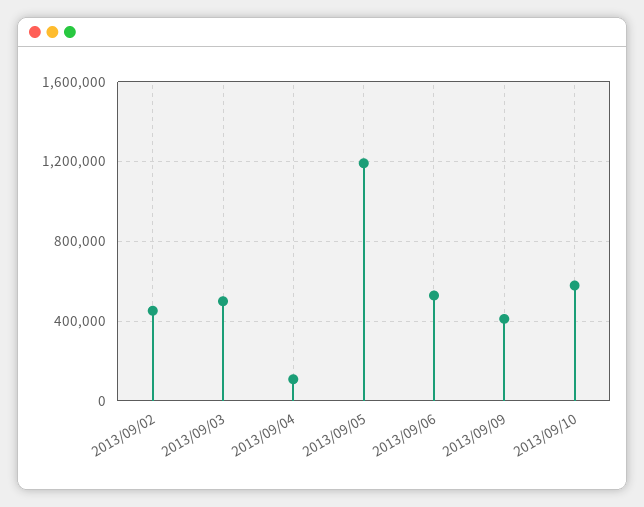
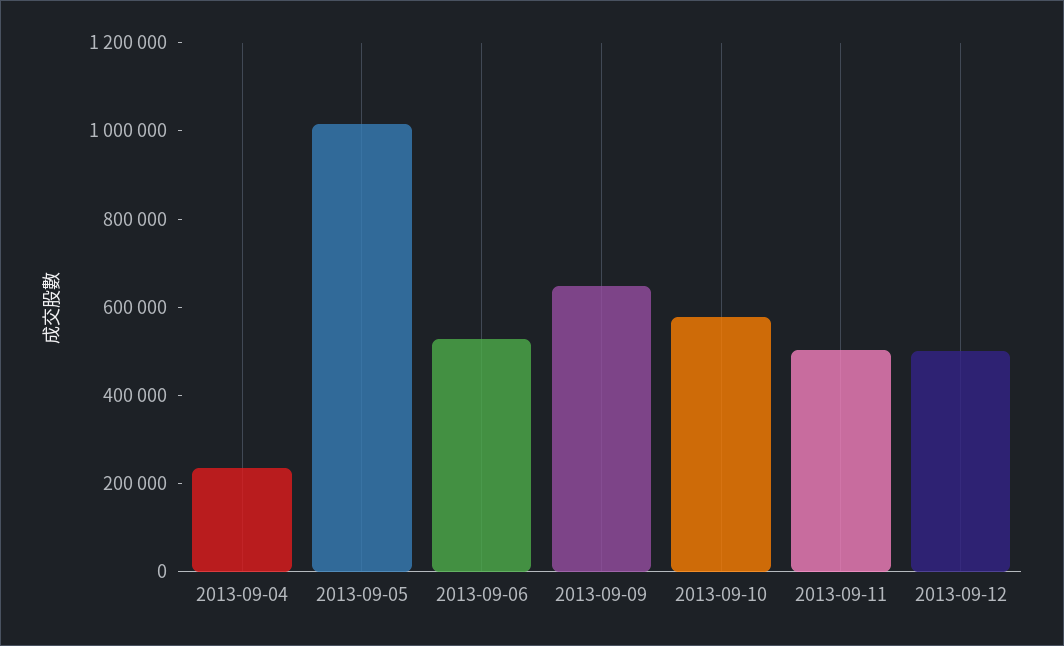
2013/09/02: 450000 -> none
2013/09/03: 500000 -> none
2013/09/04: 100000 -> 250000
2013/09/05: 1200000 -> 1000000
2013/09/09: 400000 -> 650000
2013-09-11: none -> 500000
2013-09-12: none -> 500000

